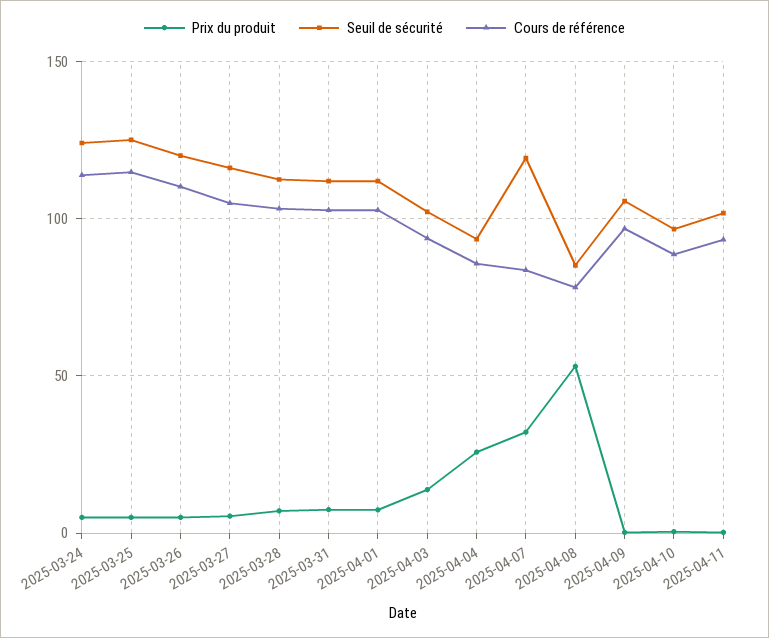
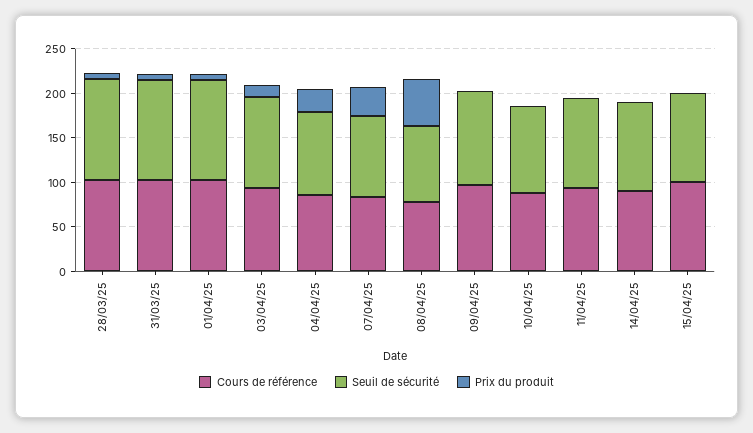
Prix du produit, 2025-03-24: 5 -> none
Seuil de sécurité, 2025-03-24: 125 -> none
Cours de référence, 2025-03-24: 115 -> none
Prix du produit, 2025-03-25: 5 -> none
Seuil de sécurité, 2025-03-25: 125 -> none
Cours de référence, 2025-03-25: 115 -> none
Prix du produit, 2025-03-26: 5 -> none
Seuil de sécurité, 2025-03-26: 120 -> none
Cours de référence, 2025-03-26: 110 -> none
Prix du produit, 2025-03-27: 5 -> none
Seuil de sécurité, 2025-03-27: 115 -> none
Cours de référence, 2025-03-27: 105 -> none
Seuil de sécurité, 2025-04-07: 120 -> 90
Cours de référence, 14/04/25: none -> 90
Seuil de sécurité, 14/04/25: none -> 100
Prix du produit, 14/04/25: none -> 0
Cours de référence, 15/04/25: none -> 100
Seuil de sécurité, 15/04/25: none -> 100
Prix du produit, 15/04/25: none -> 0

